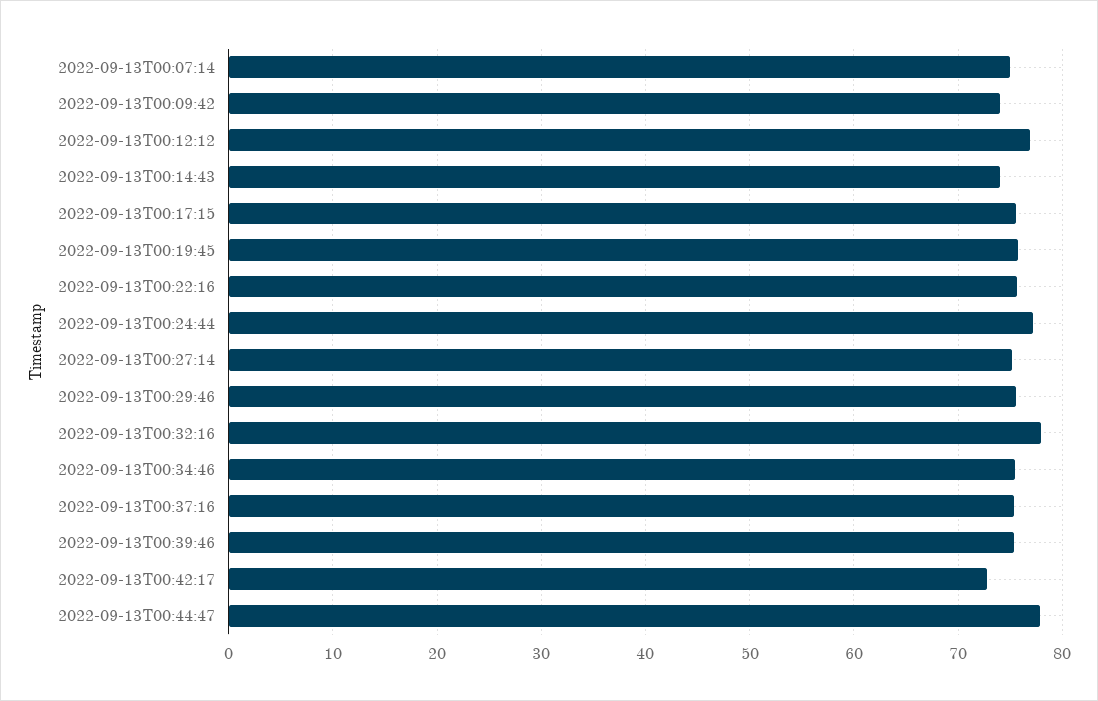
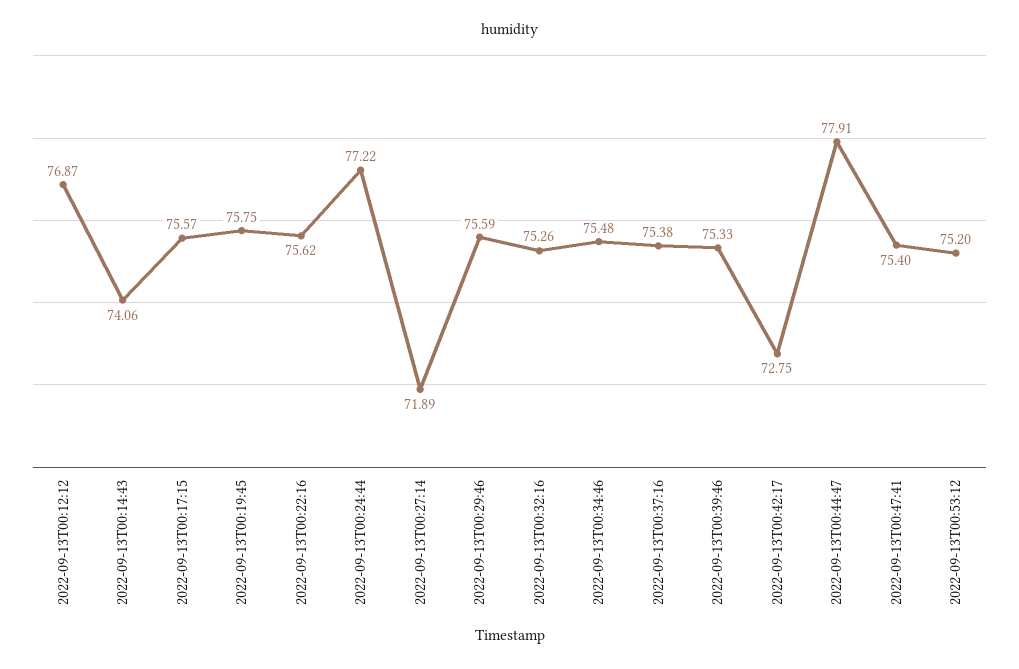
2022-09-13T00:07:14: 75 -> none
2022-09-13T00:09:42: 74 -> none
2022-09-13T00:27:14: 75 -> 71.89
2022-09-13T00:32:16: 78 -> 75.26
2022-09-13T00:47:41: none -> 75.4
2022-09-13T00:53:12: none -> 75.2

